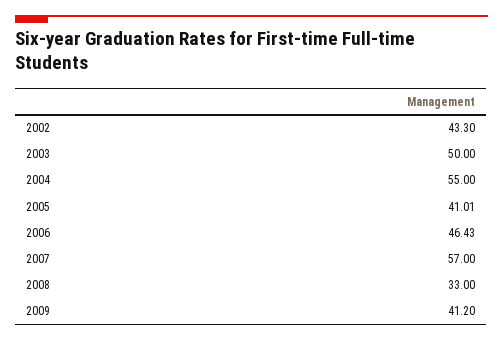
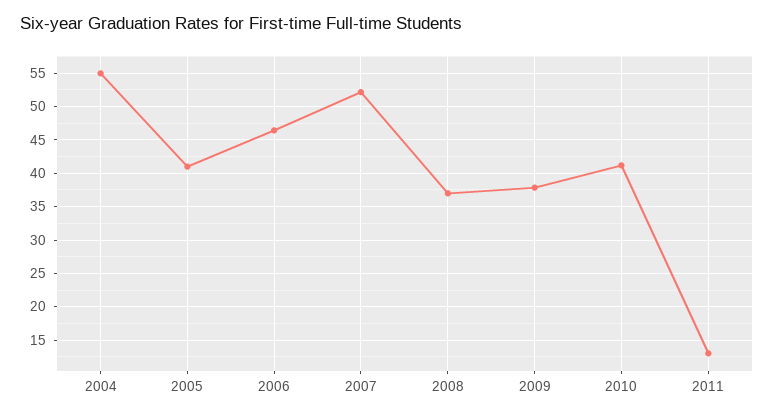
2002: 43.3 -> none
2003: 50 -> none
2007: 57 -> 52
2008: 33 -> 37
2009: 41.2 -> 38
2010: none -> 41
2011: none -> 13

